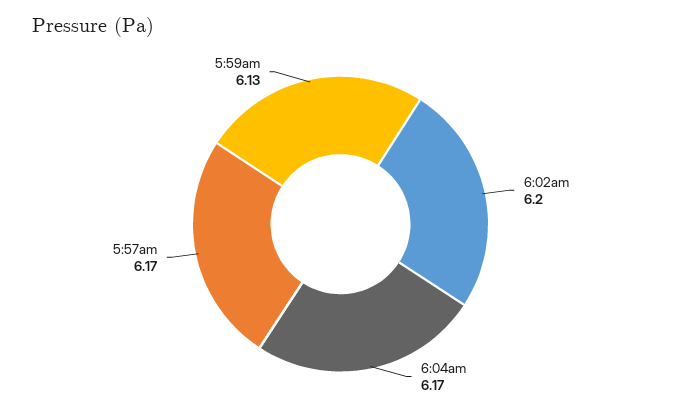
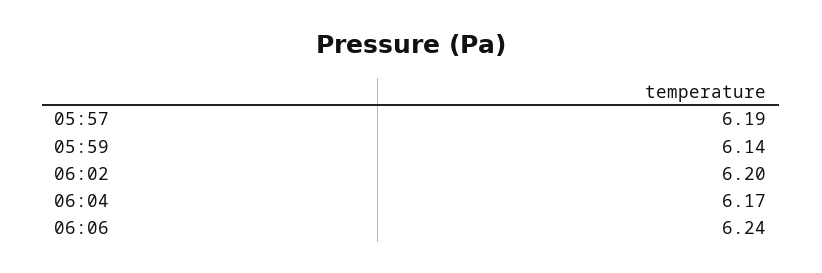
5:57am: 6.17 -> 6.19
5:59am: 6.13 -> 6.14
06:06: none -> 6.24

